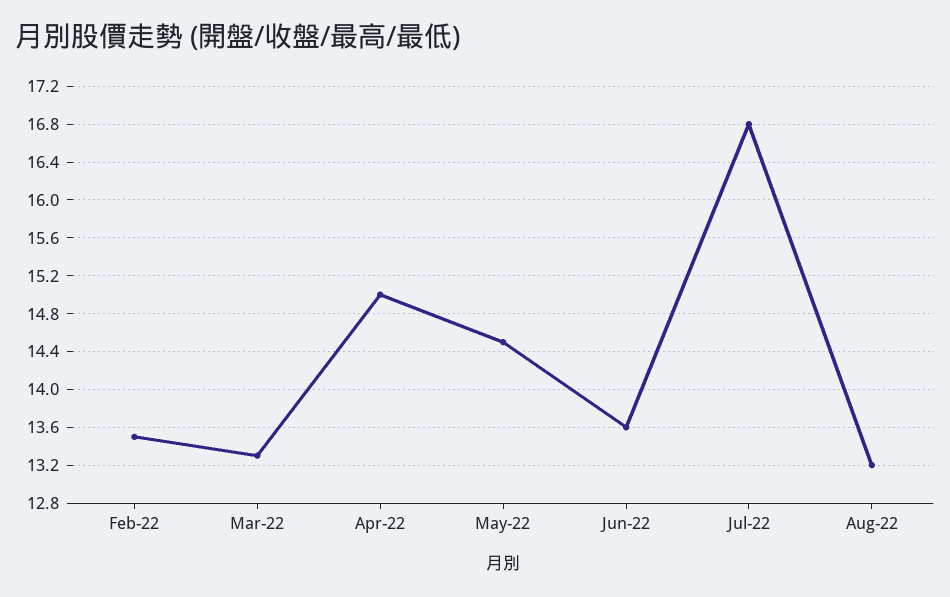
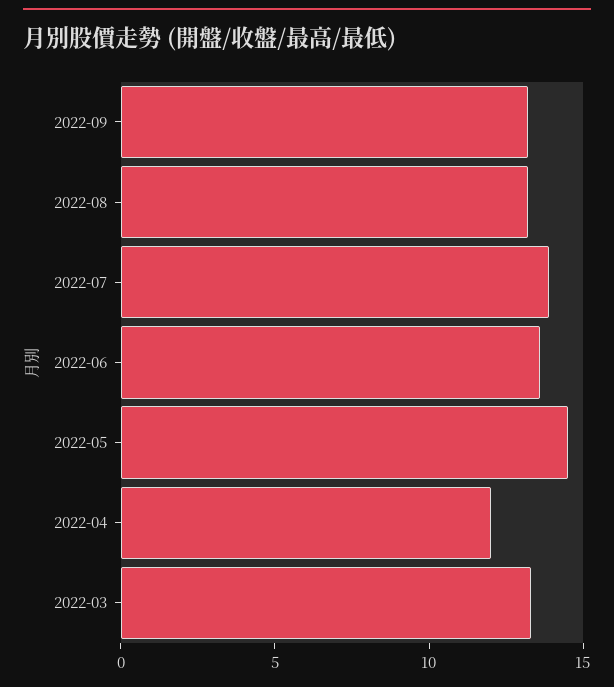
Feb-22: 13.5 -> none
Apr-22: 15 -> 12
Jul-22: 16.8 -> 14
2022-09: none -> 13

